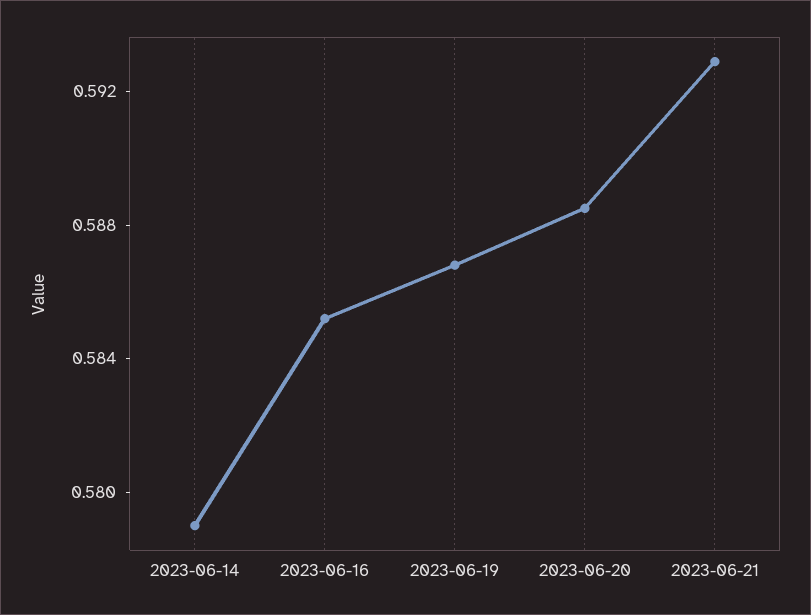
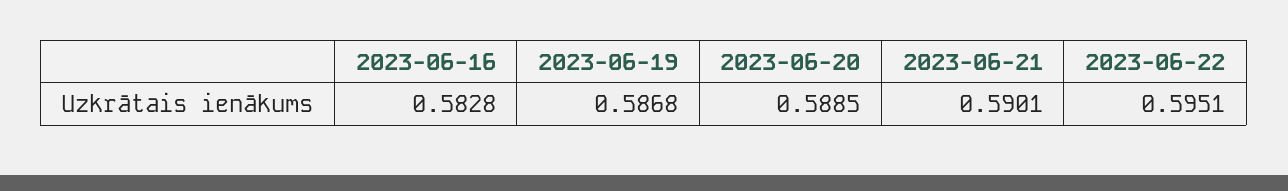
2023-06-14: 0.579 -> none
2023-06-16: 0.585 -> 0.5828
2023-06-21: 0.593 -> 0.5901
2023-06-22: none -> 0.5951

